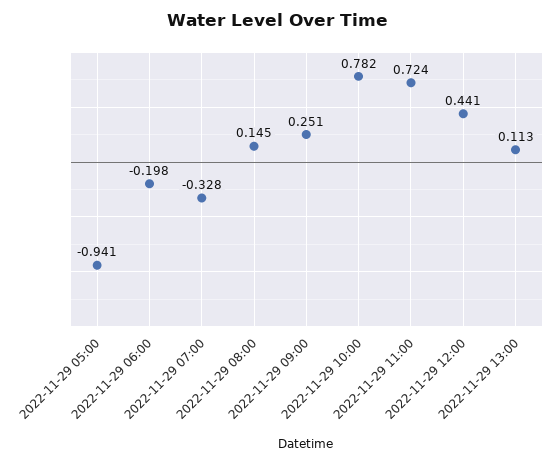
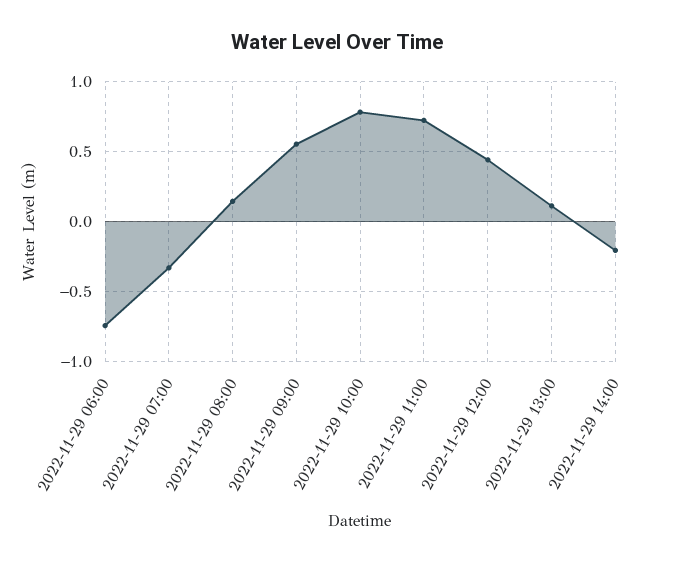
2022-11-29 05:00: -0.941 -> none
2022-11-29 06:00: -0.198 -> -0.75
2022-11-29 09:00: 0.251 -> 0.55
2022-11-29 14:00: none -> -0.2

